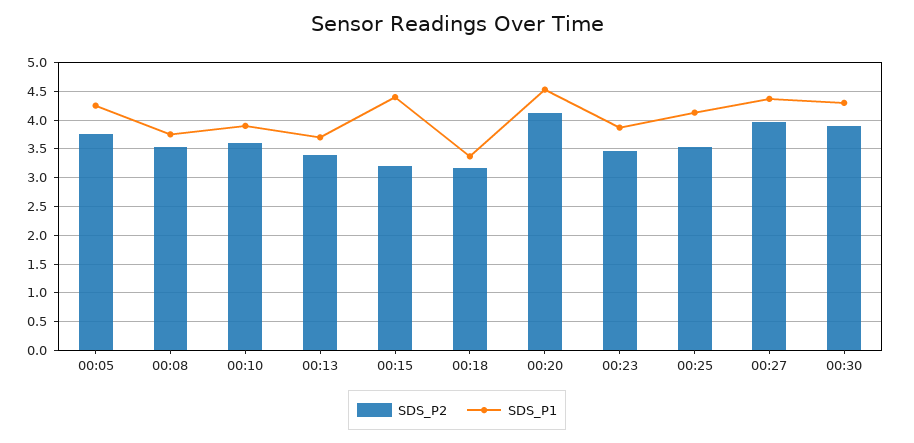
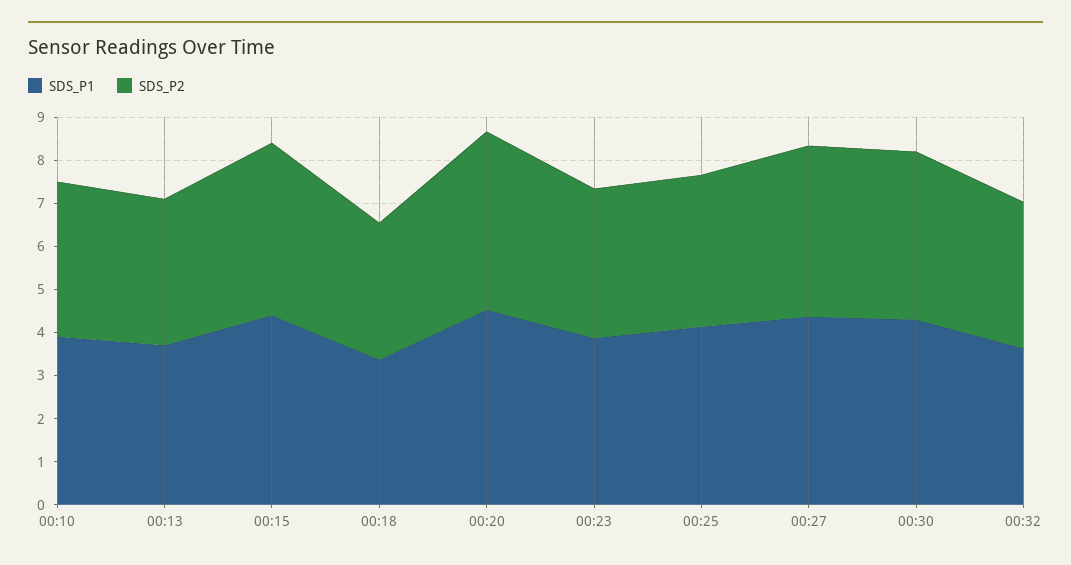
SDS_P2, 00:05: 3.75 -> none
SDS_P1, 00:05: 4.25 -> none
SDS_P2, 00:08: 3.5 -> none
SDS_P1, 00:08: 3.75 -> none
SDS_P2, 00:15: 3.25 -> 4
SDS_P1, 00:32: none -> 3.6
SDS_P2, 00:32: none -> 3.4

